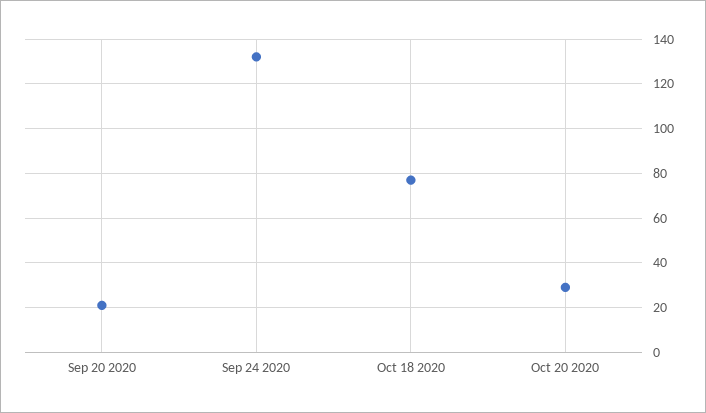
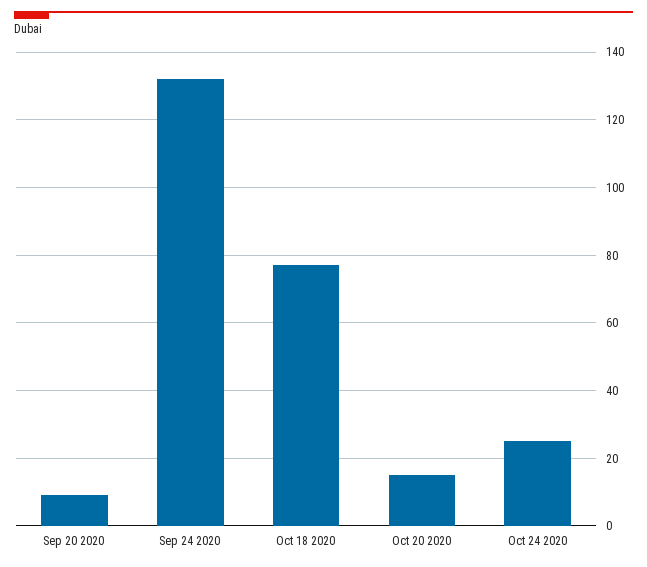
Sep 20 2020: 20 -> 10
Oct 20 2020: 30 -> 15
Oct 24 2020: none -> 25

